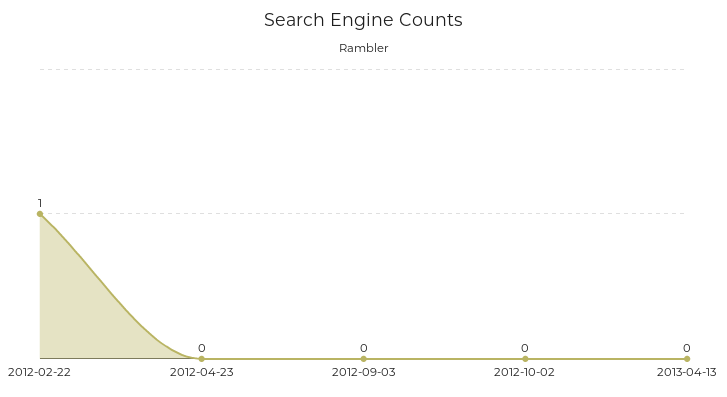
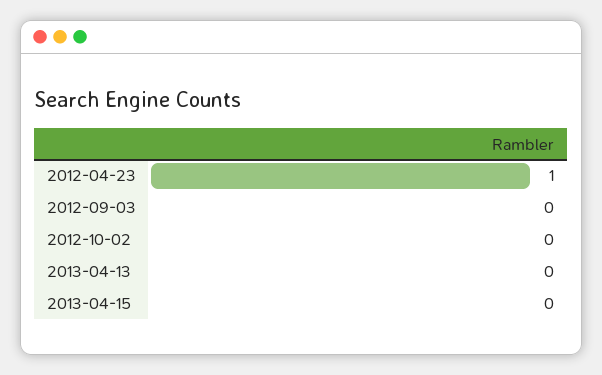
2012-02-22: 1 -> none
2012-04-23: 0 -> 1
2013-04-15: none -> 0

